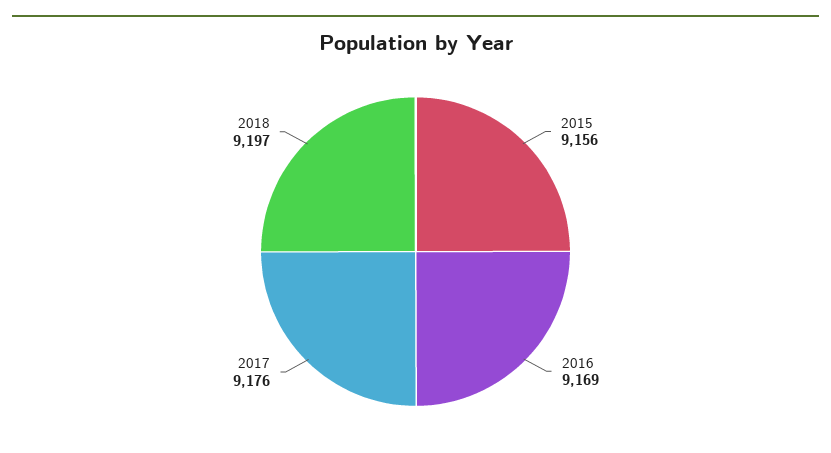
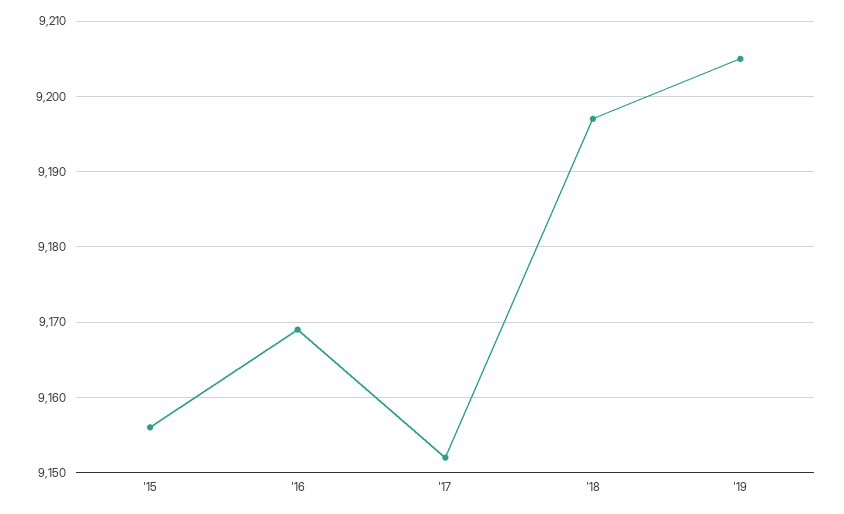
2017: 9176 -> 9152
'19: none -> 9205

